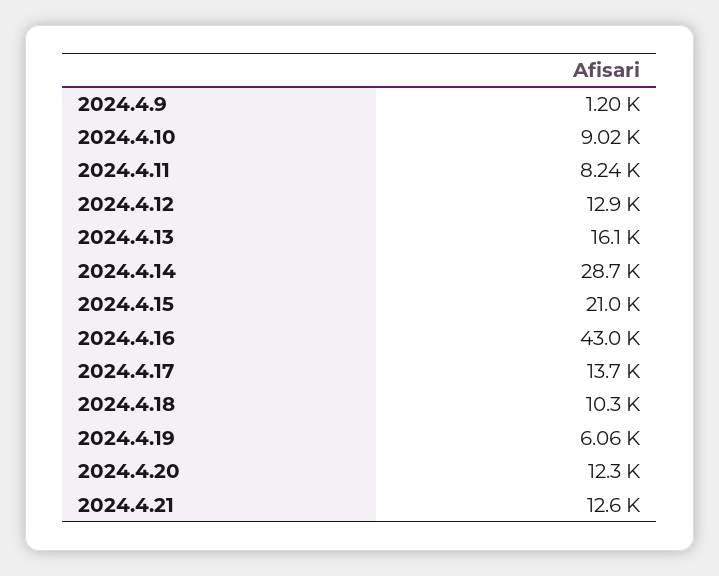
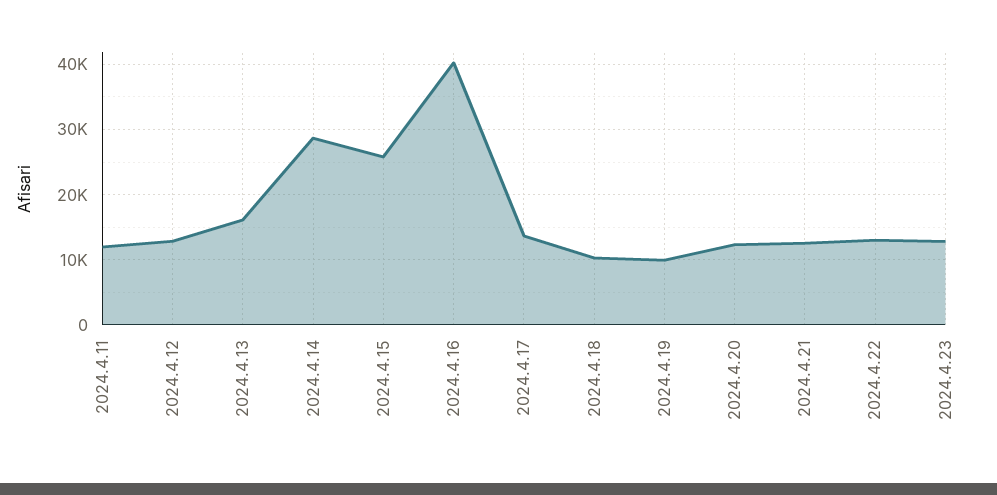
2024.4.9: 1200 -> none
2024.4.10: 9020 -> none
2024.4.11: 8240 -> 12000
2024.4.15: 21000 -> 26000
2024.4.16: 43000 -> 40000
2024.4.19: 6060 -> 10000
2024.4.22: none -> 13000
2024.4.23: none -> 13000

